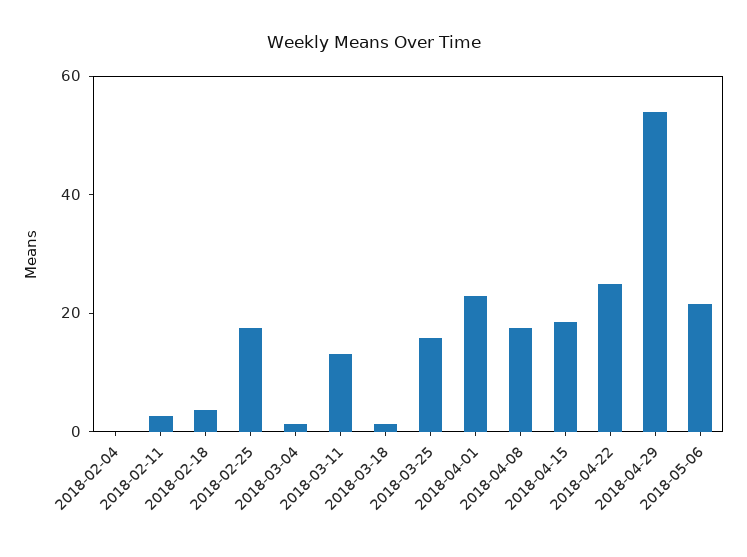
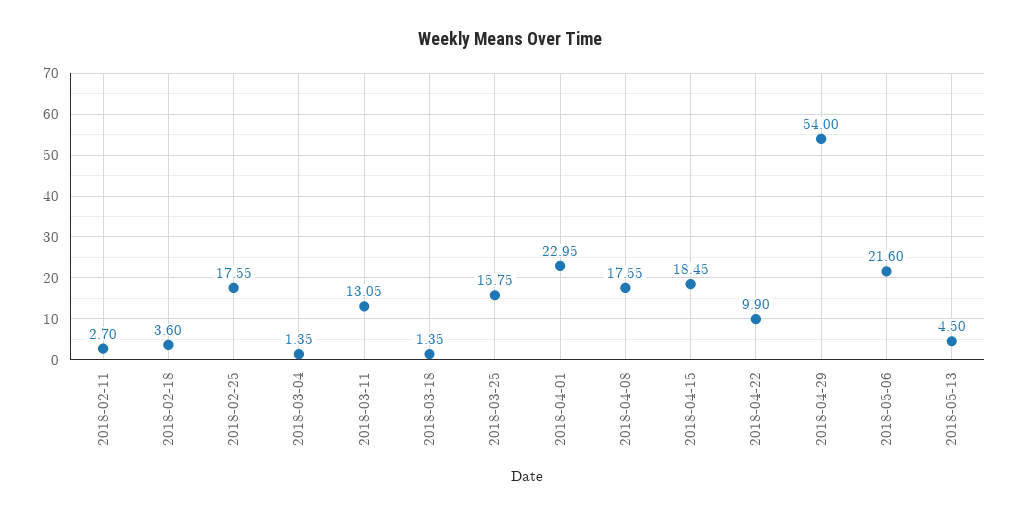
2018-02-04: 0 -> none
2018-04-22: 25 -> 9.9
2018-05-13: none -> 4.5

